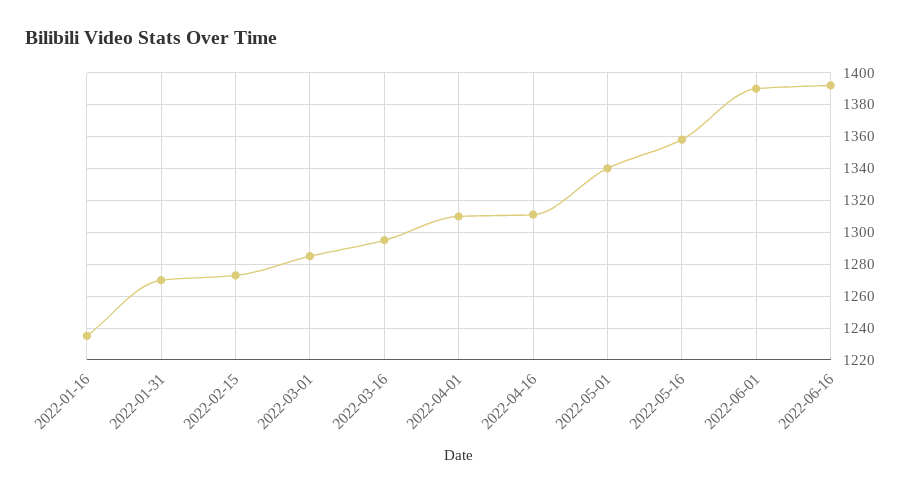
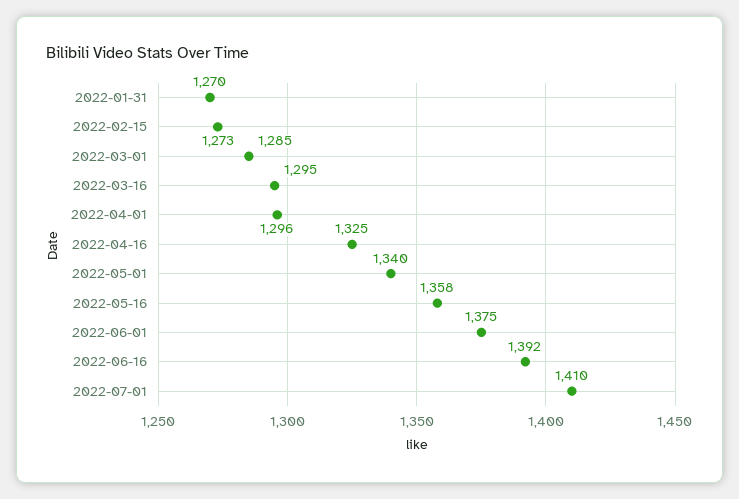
2022-01-16: 1235 -> none
2022-04-01: 1310 -> 1296
2022-04-16: 1310 -> 1325
2022-06-01: 1390 -> 1375
2022-07-01: none -> 1410

